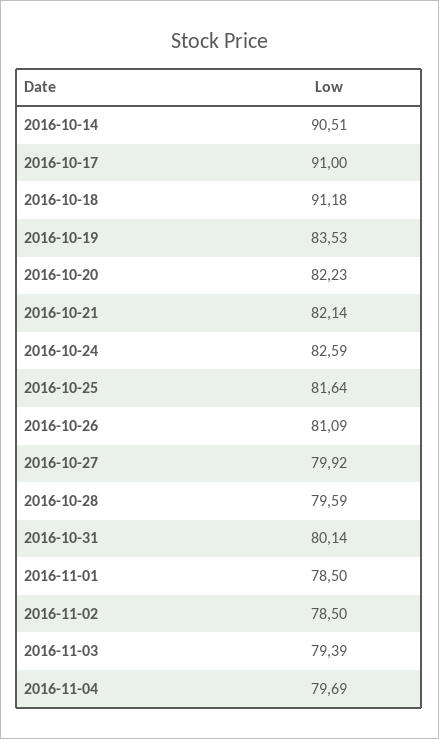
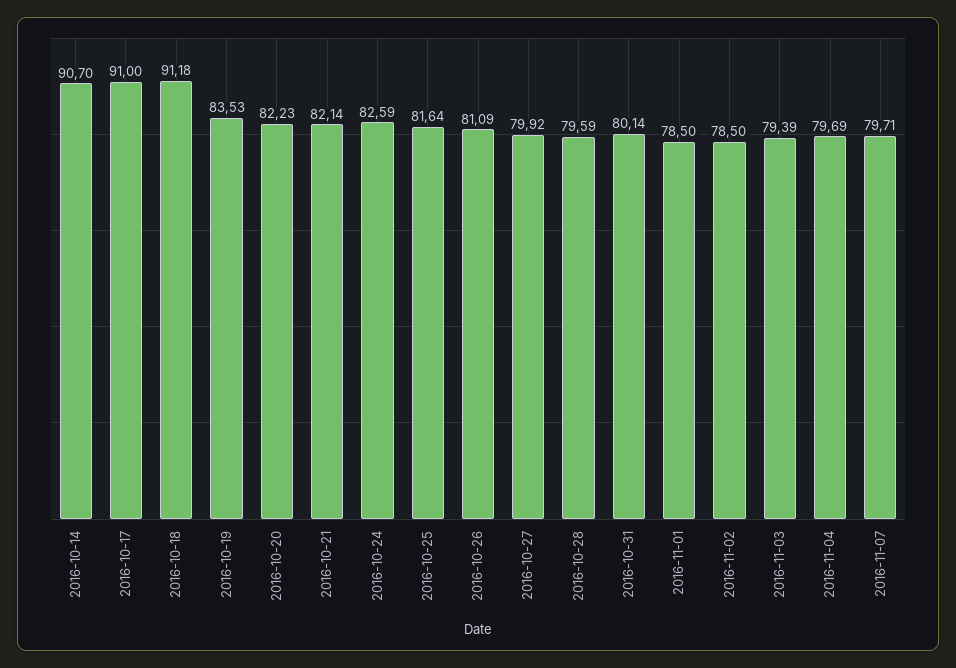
2016-10-14: 90.51 -> 90.7
2016-11-07: none -> 79.71

